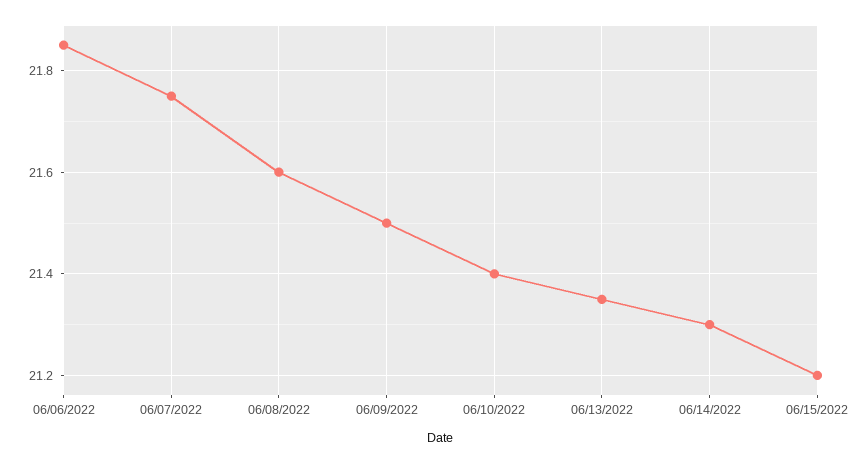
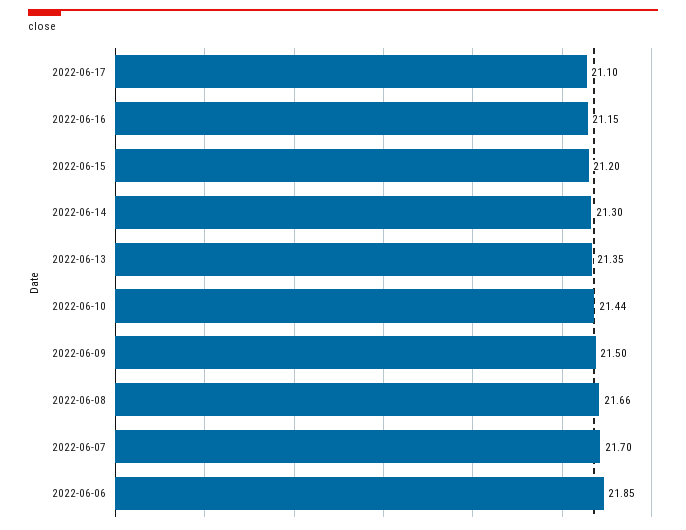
06/07/2022: 21.75 -> 21.7
06/08/2022: 21.6 -> 21.66
06/10/2022: 21.4 -> 21.44
2022-06-17: none -> 21.1
2022-06-16: none -> 21.15

